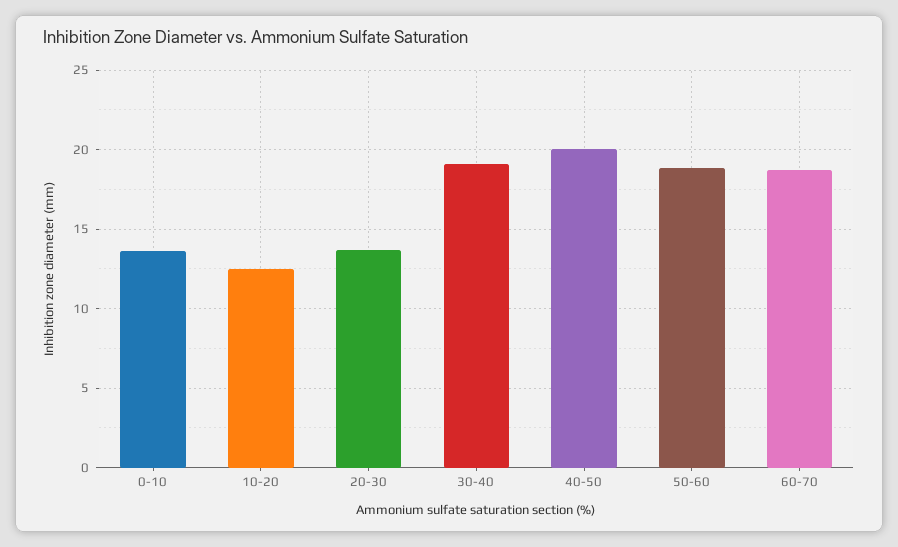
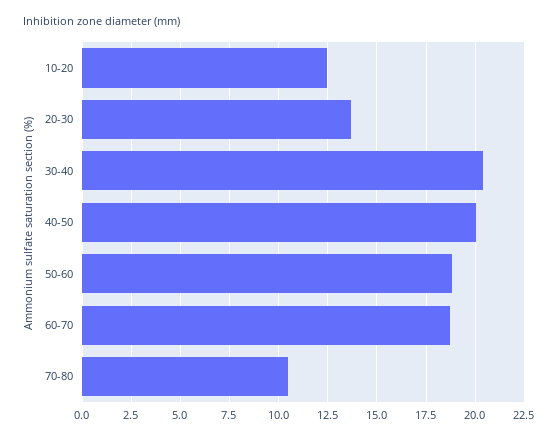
0-10: 13.5 -> none
30-40: 19 -> 20.5
70-80: none -> 10.5

